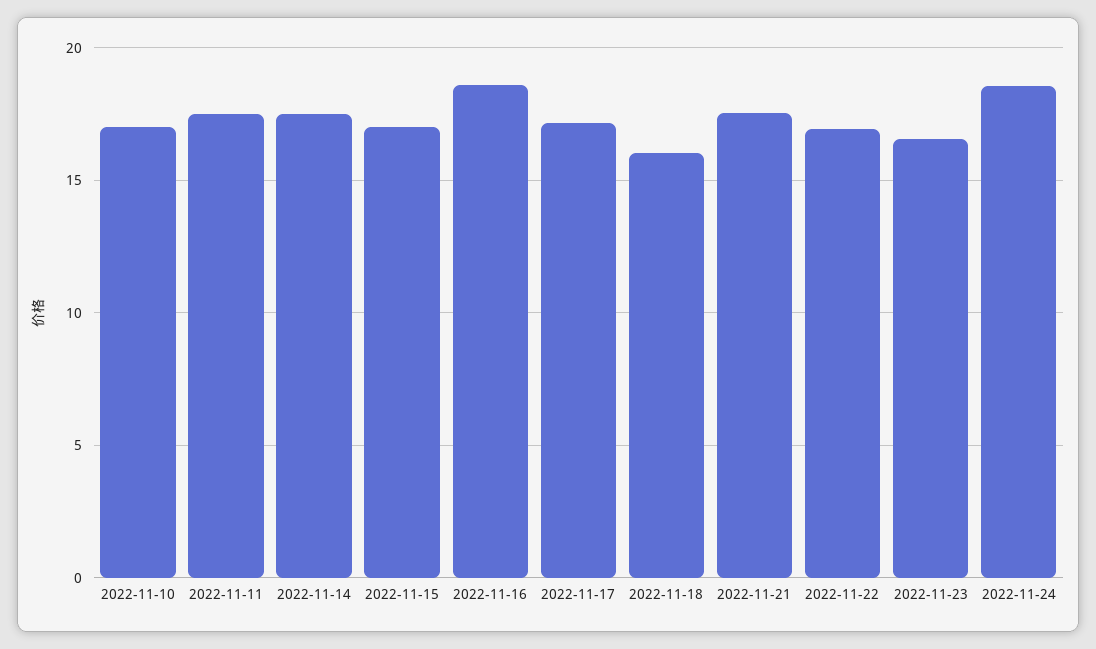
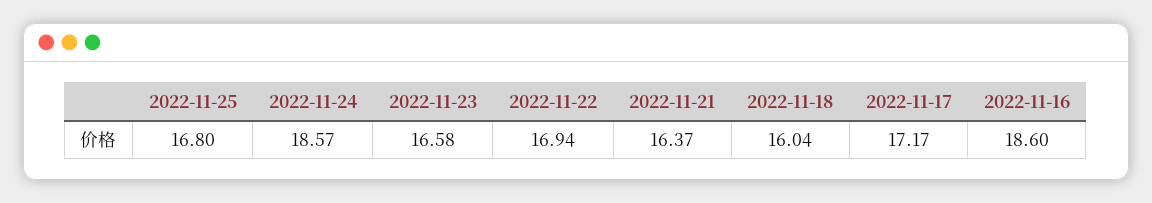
2022-11-10: 17 -> none
2022-11-11: 17.5 -> none
2022-11-14: 17.5 -> none
2022-11-15: 17 -> none
2022-11-21: 17.5 -> 16.37
2022-11-25: none -> 16.8

